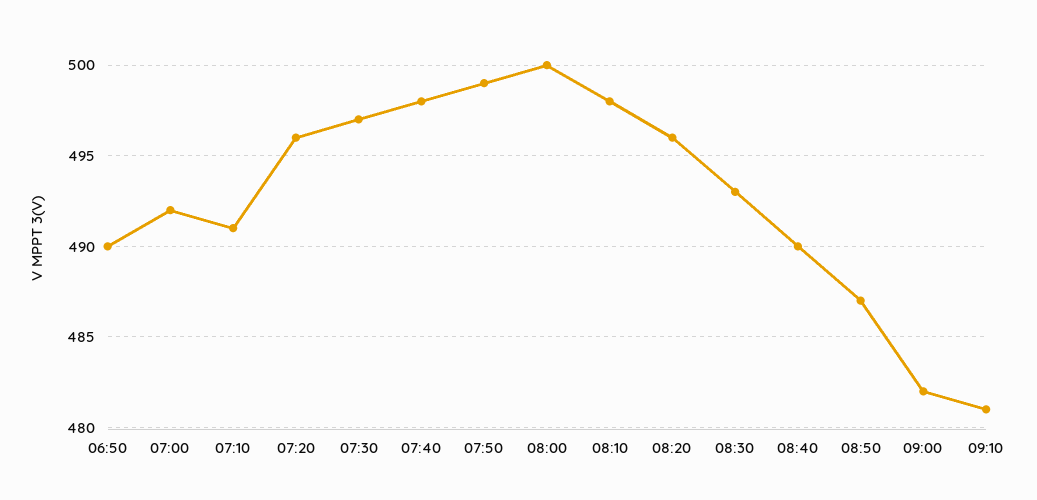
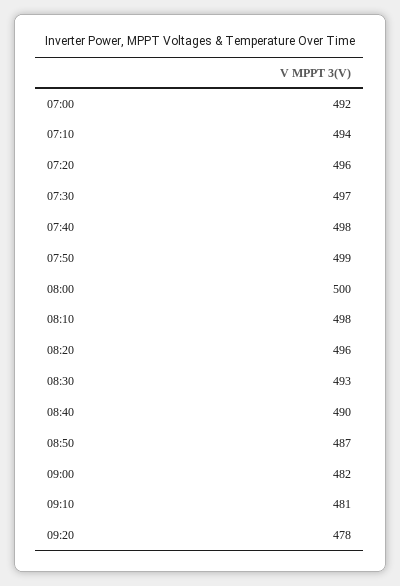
06:50: 490 -> none
07:10: 491 -> 494
09:20: none -> 478

